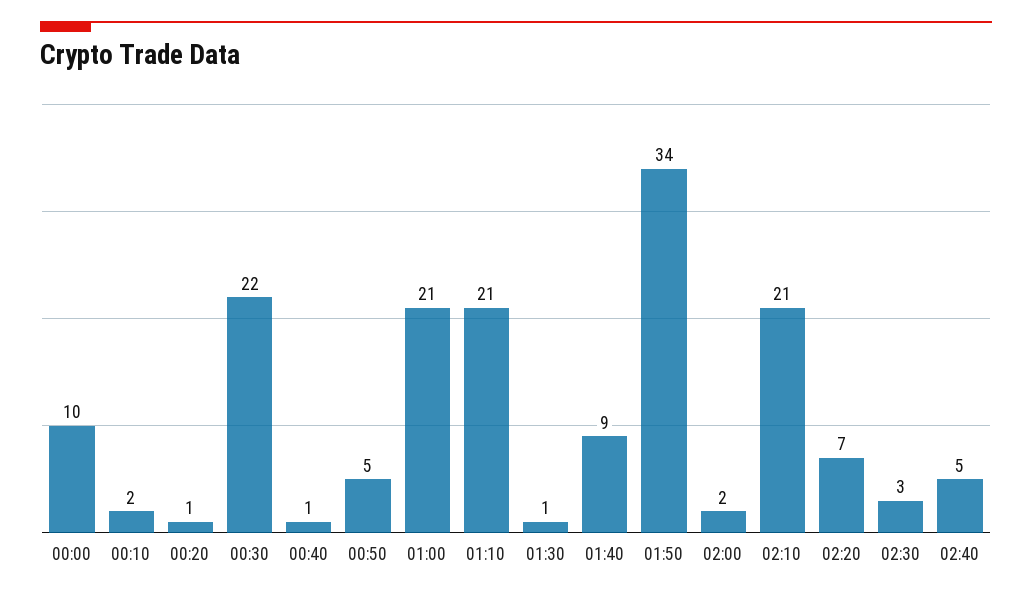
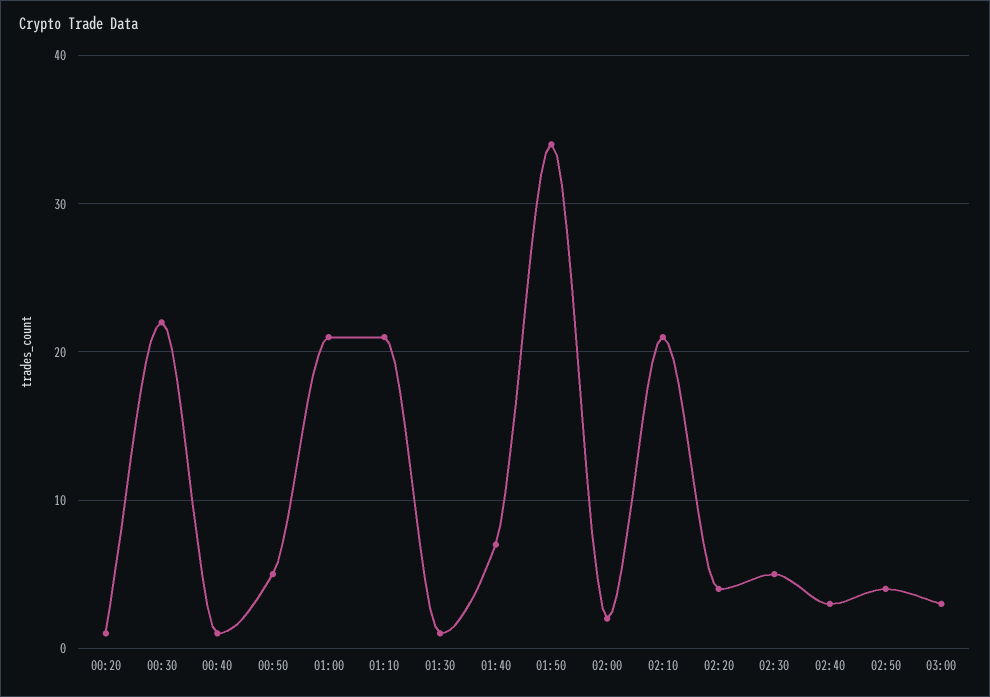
00:00: 10 -> none
00:10: 2 -> none
01:40: 9 -> 7
02:20: 7 -> 4
02:30: 3 -> 5
02:40: 5 -> 3
02:50: none -> 4
03:00: none -> 3

